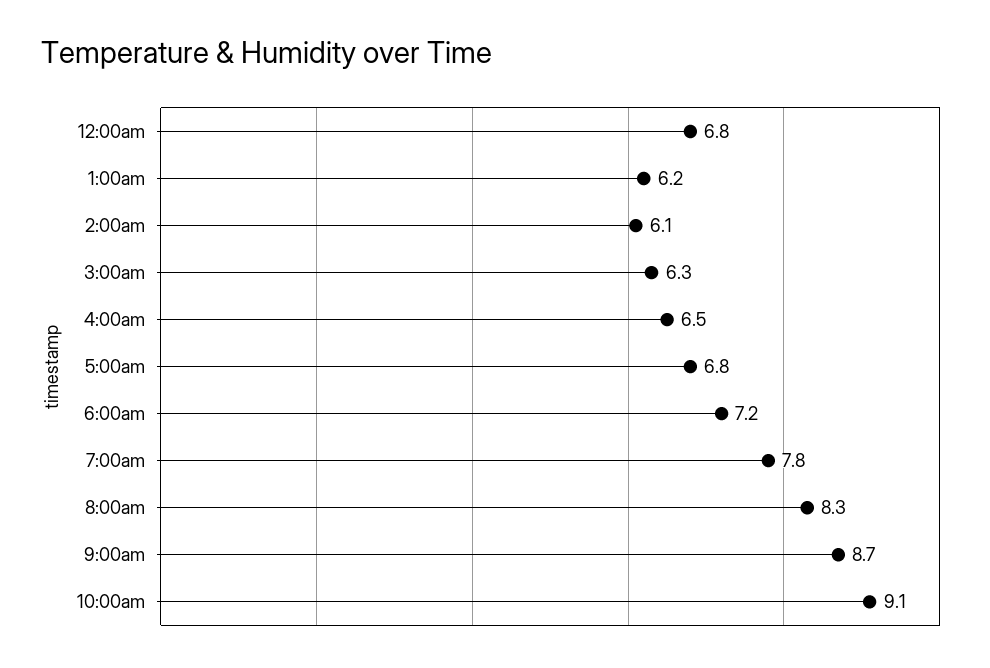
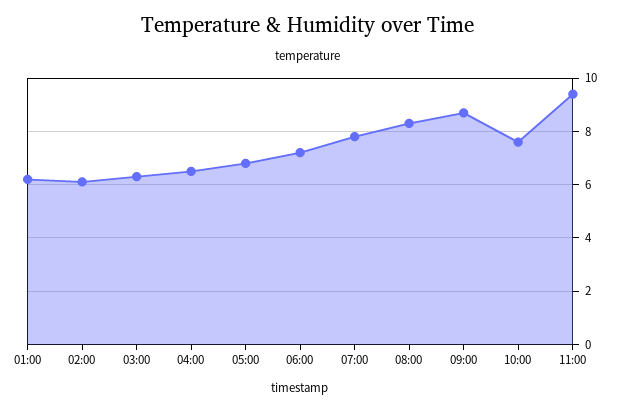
12:00am: 6.8 -> none
10:00am: 9.1 -> 7.5
11:00: none -> 9.5

